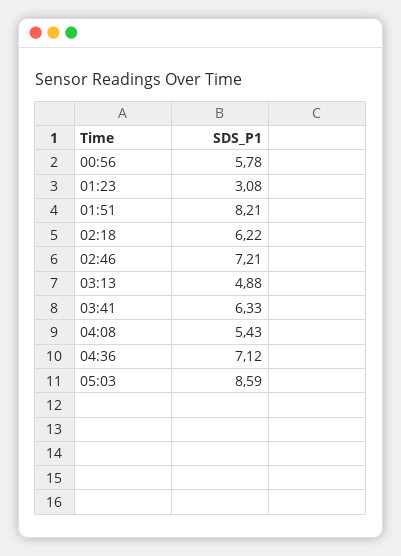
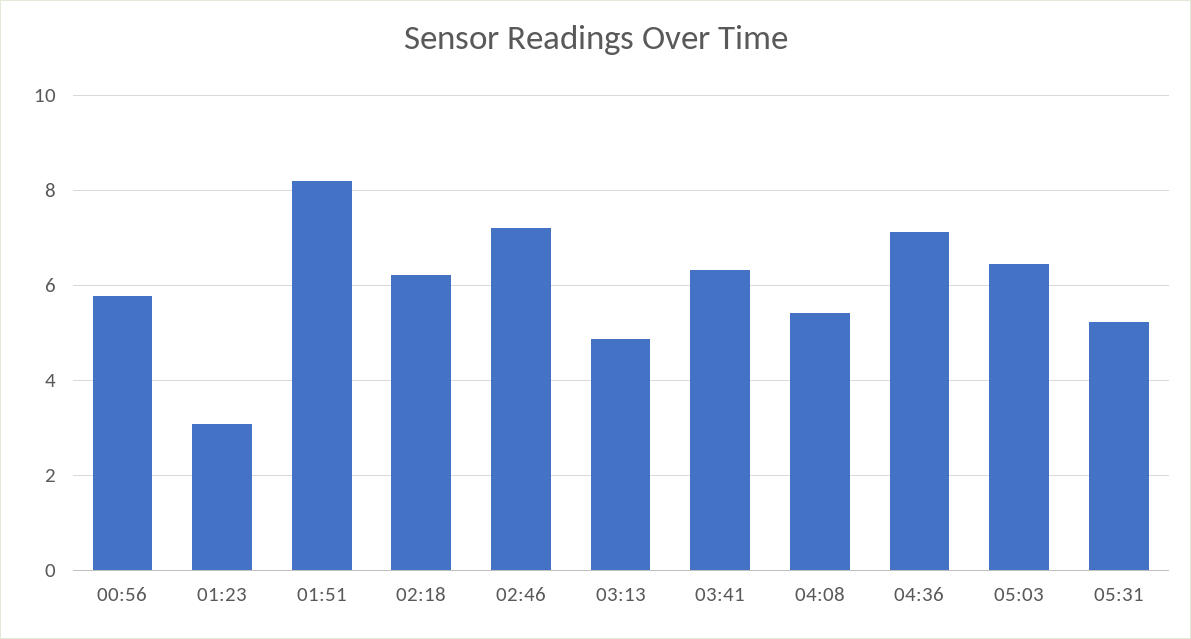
05:03: 8.59 -> 6.4
05:31: none -> 5.2

